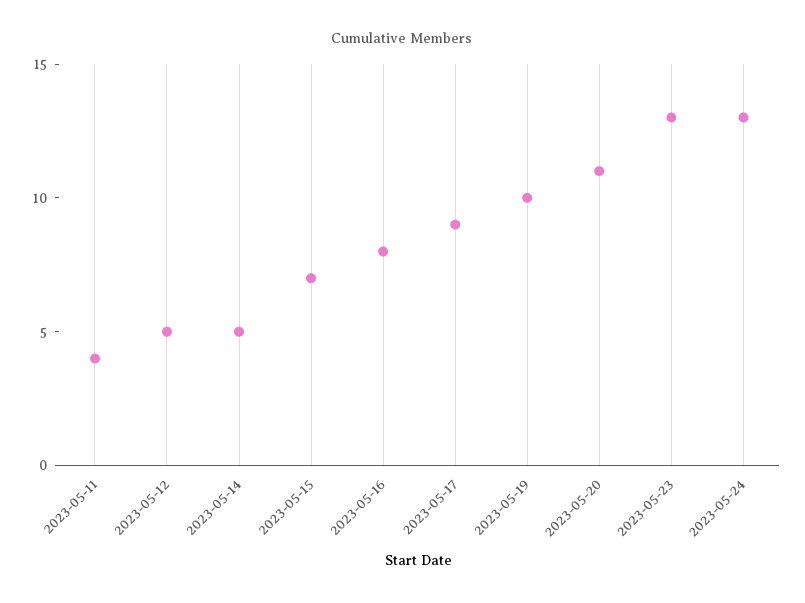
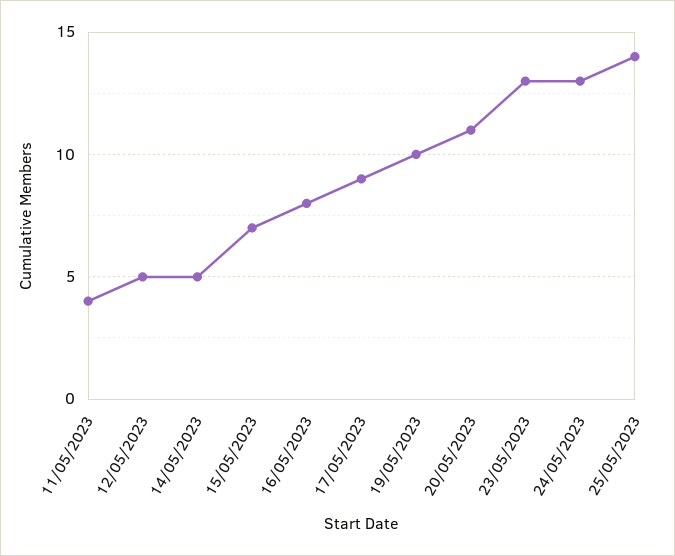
25/05/2023: none -> 14

